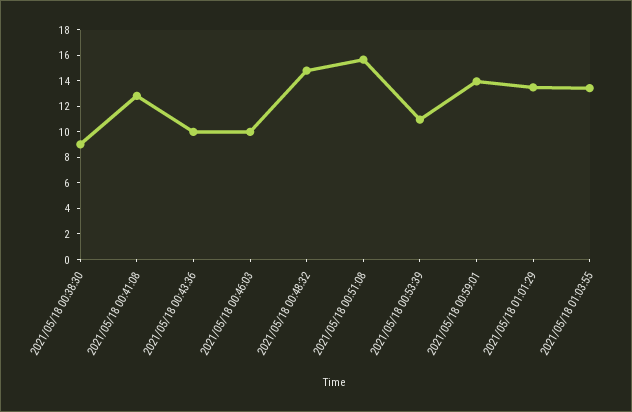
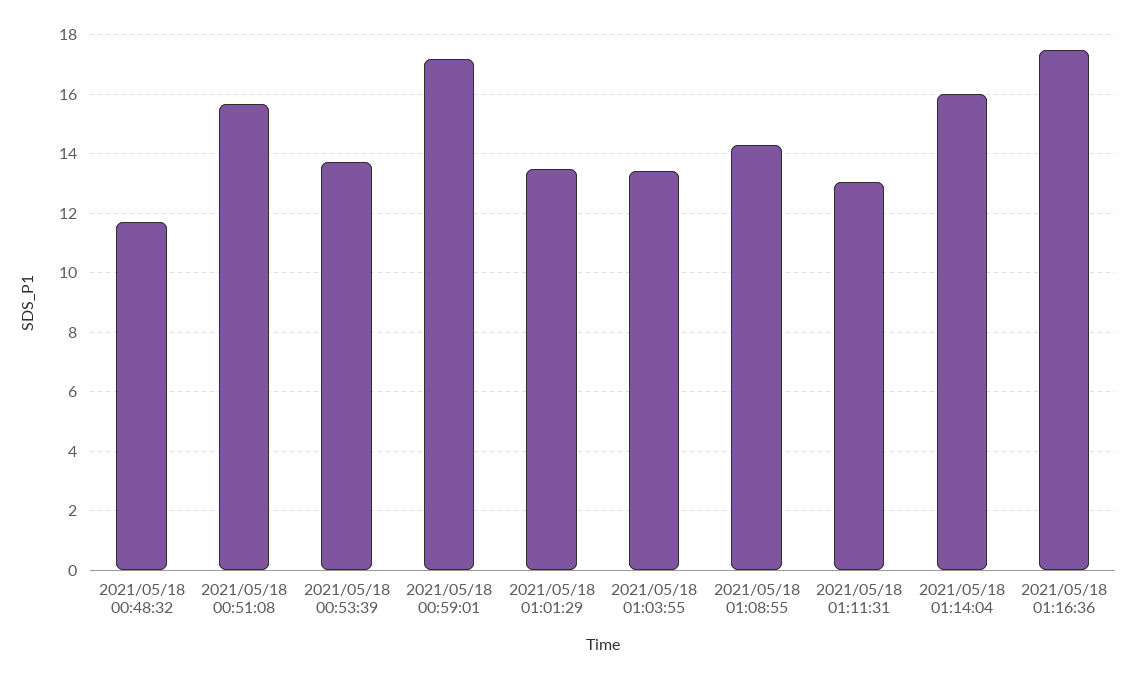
2021/05/18 00:38:30: 9 -> none
2021/05/18 00:41:08: 13 -> none
2021/05/18 00:43:36: 10 -> none
2021/05/18 00:46:03: 10 -> none
2021/05/18 00:48:32: 15 -> 11.75
2021/05/18 00:53:39: 11 -> 13.75
2021/05/18 00:59:01: 14 -> 17.25
2021/05/18 01:08:55: none -> 14.25
2021/05/18 01:11:31: none -> 13
2021/05/18 01:14:04: none -> 16
2021/05/18 01:16:36: none -> 17.5

